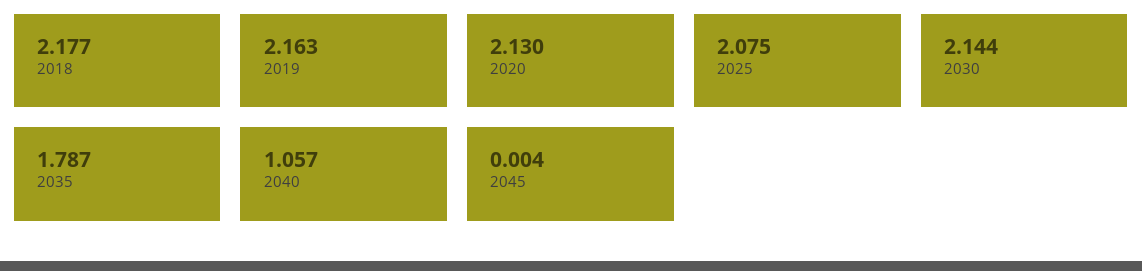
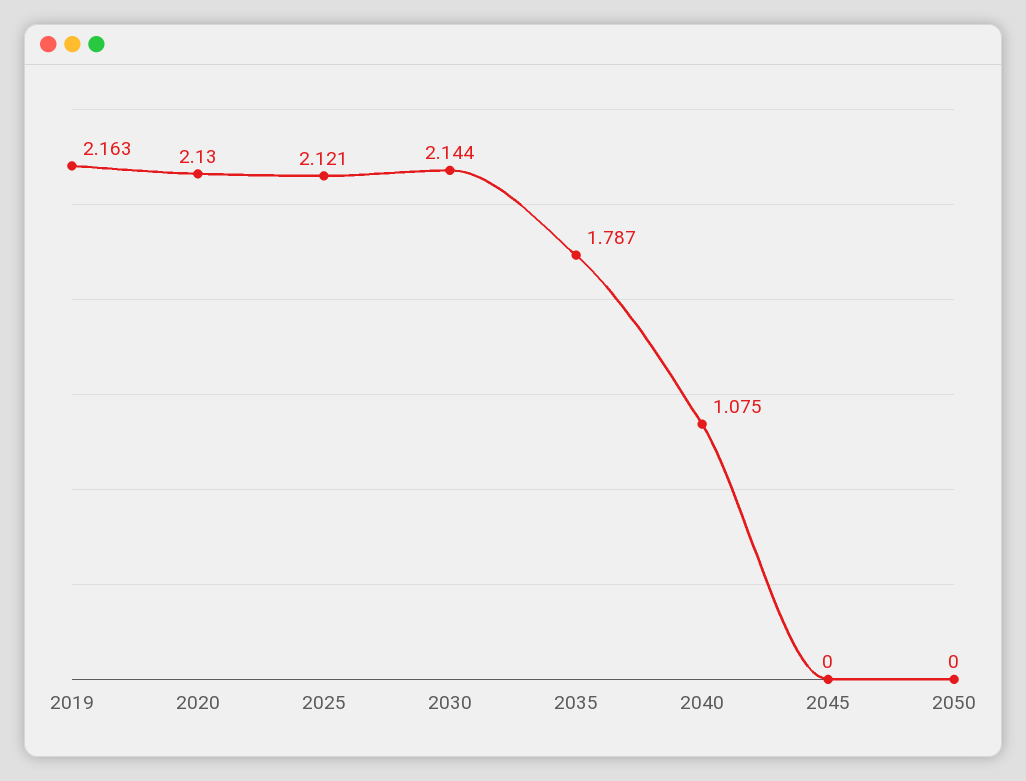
2018: 2.177 -> none
2025: 2.075 -> 2.121
2040: 1.057 -> 1.075
2045: 0.004 -> 0
2050: none -> 0

